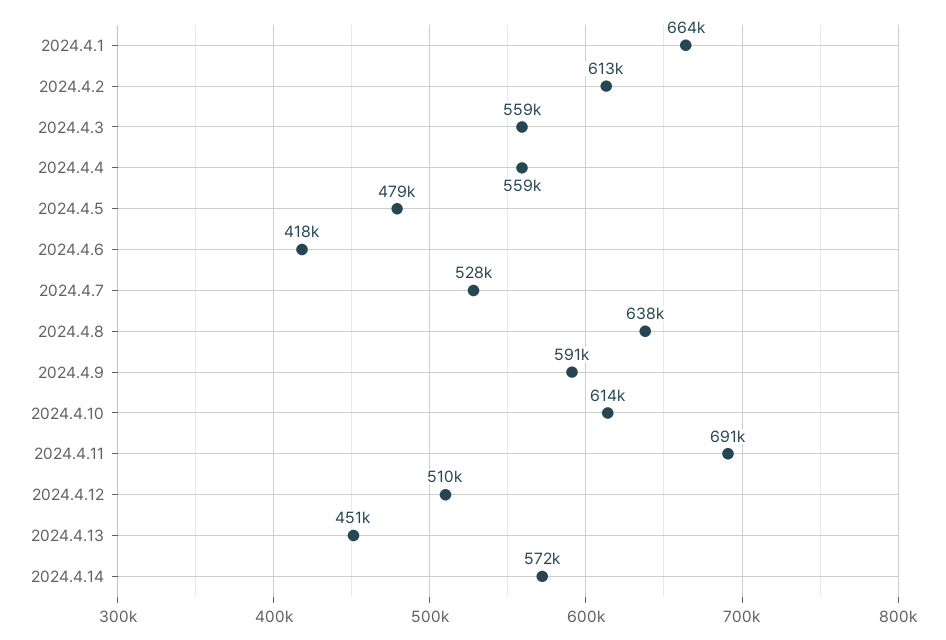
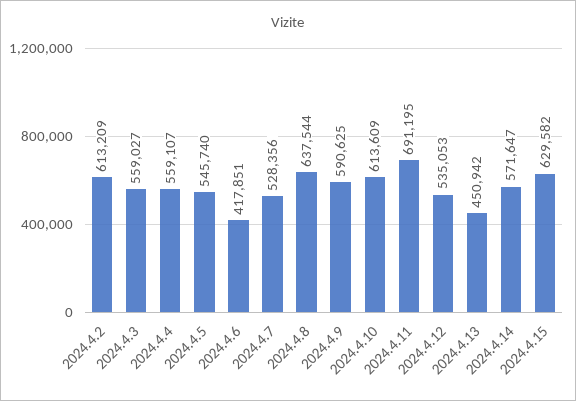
2024.4.1: 664000 -> none
2024.4.5: 479000 -> 545740
2024.4.12: 510000 -> 535053
2024.4.15: none -> 629582

